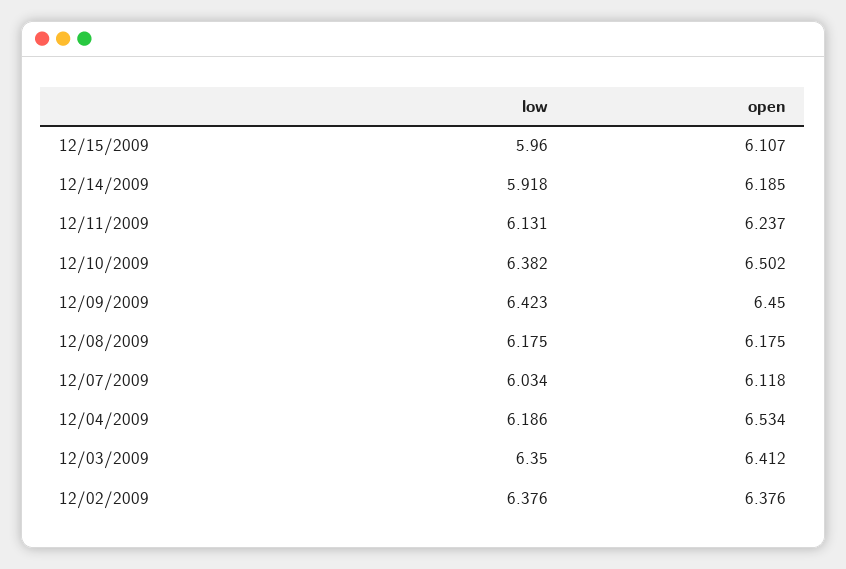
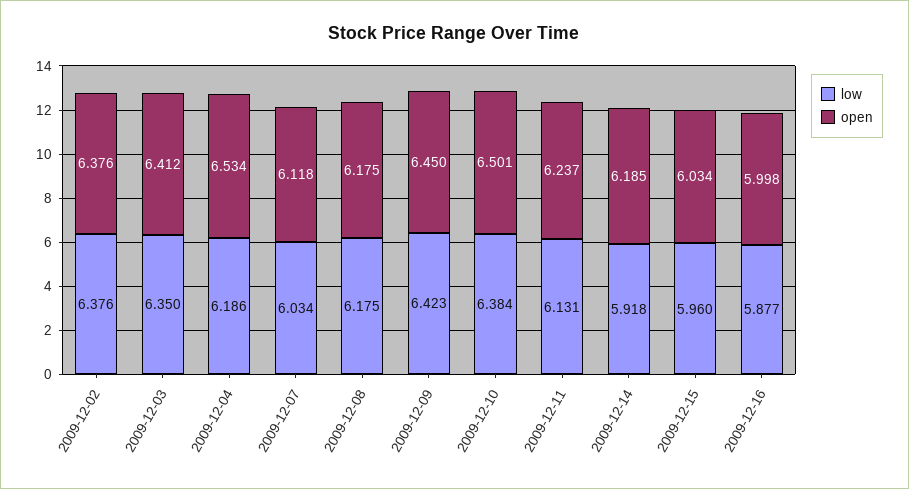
open, 12/15/2009: 6.107 -> 6.034
low, 12/10/2009: 6.382 -> 6.384
open, 12/10/2009: 6.502 -> 6.501
low, 2009-12-16: none -> 5.877
open, 2009-12-16: none -> 5.998

